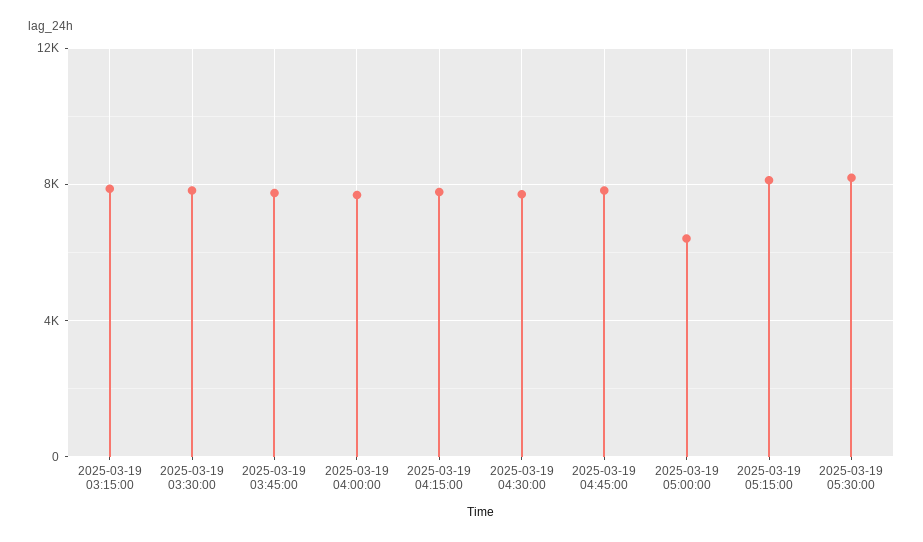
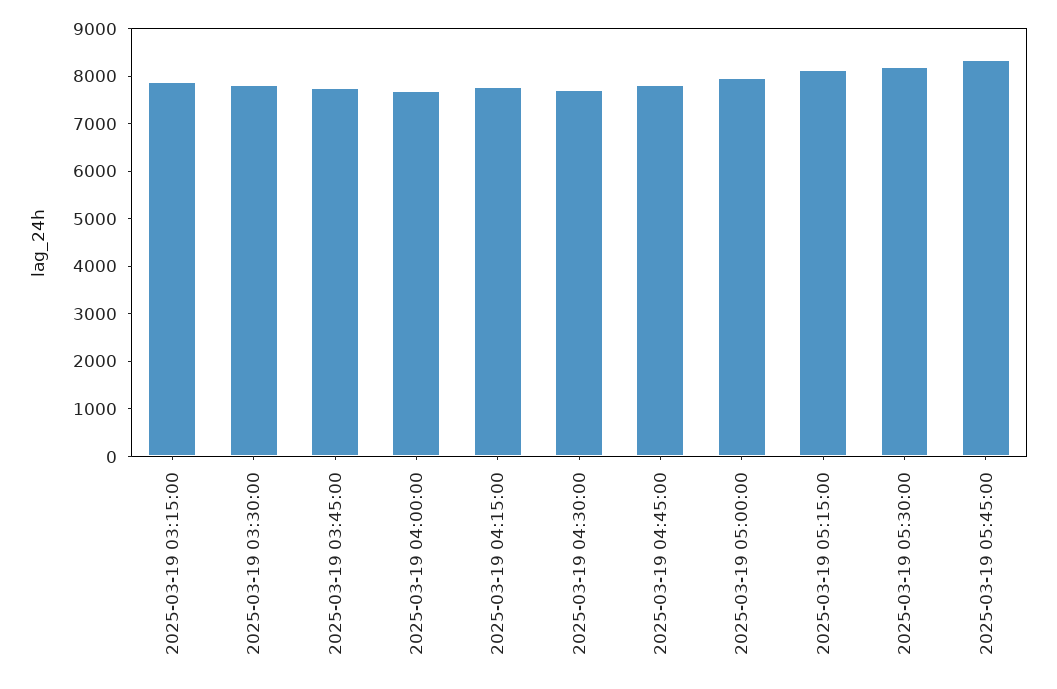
2025-03-19 05:00:00: 6500 -> 8000
2025-03-19 05:45:00: none -> 8400

